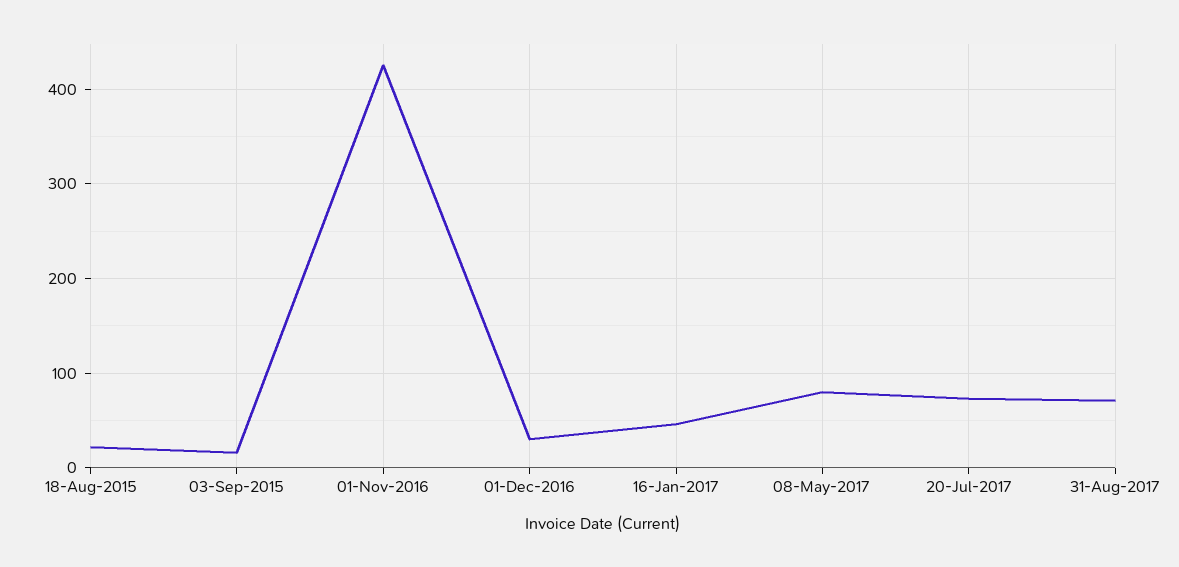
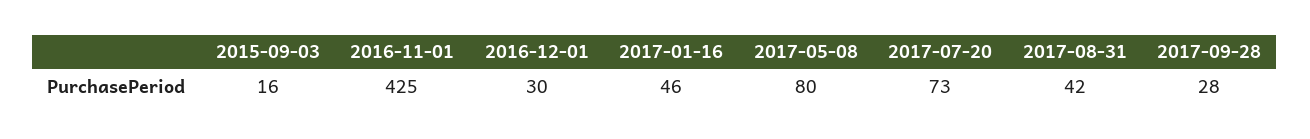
18-Aug-2015: 20 -> none
31-Aug-2017: 70 -> 42
2017-09-28: none -> 28

